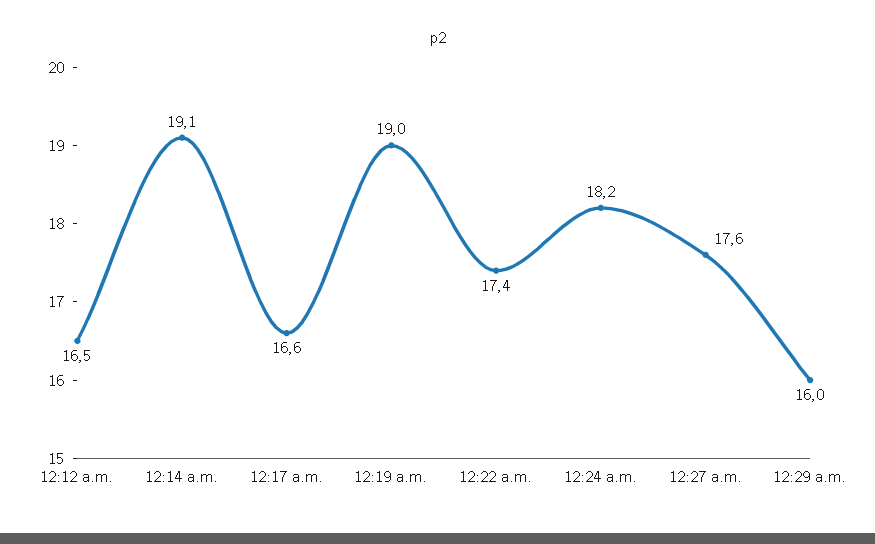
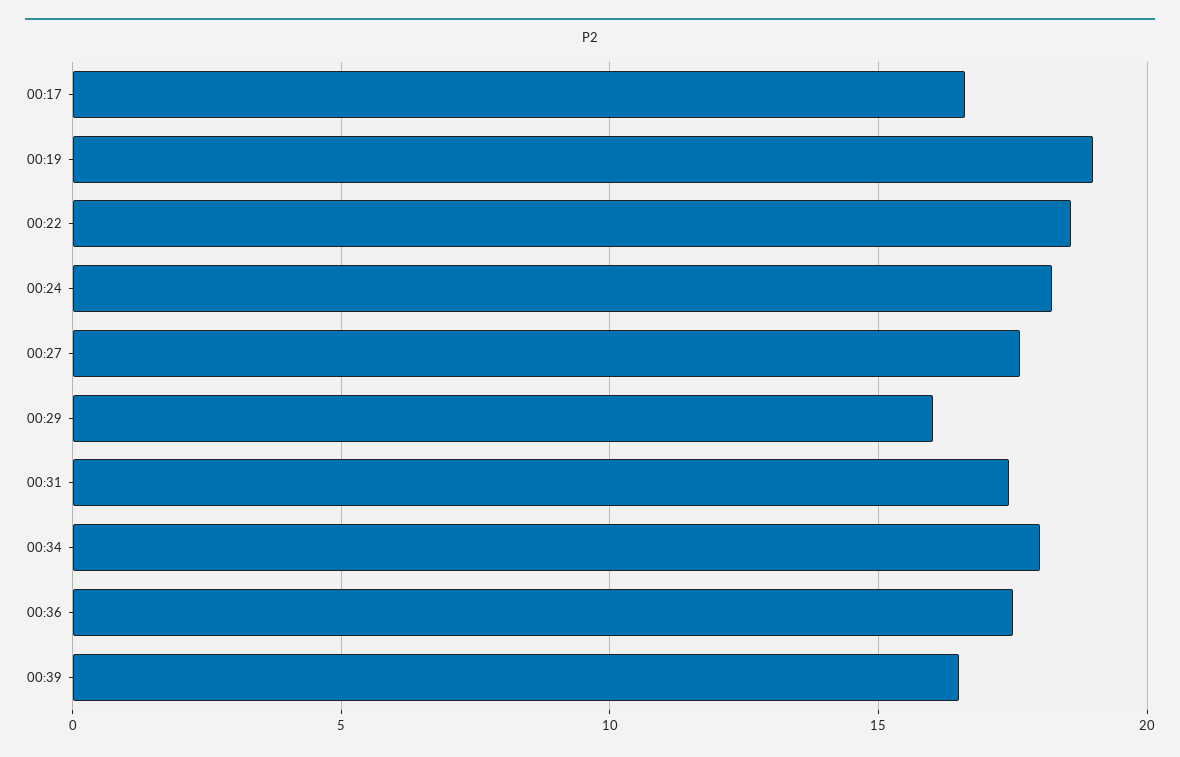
12:12 a.m.: 16.5 -> none
12:14 a.m.: 19.1 -> none
12:22 a.m.: 17.4 -> 18.5
00:31: none -> 17.5
00:34: none -> 18
00:36: none -> 17.5
00:39: none -> 16.5

